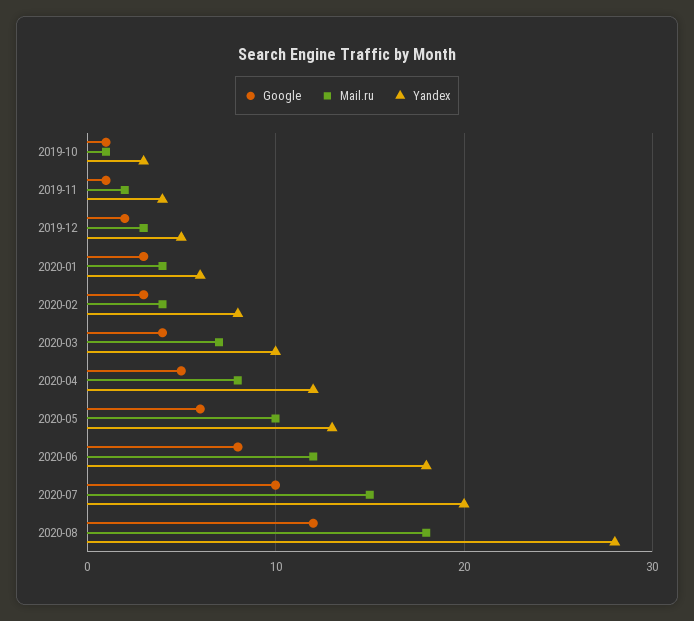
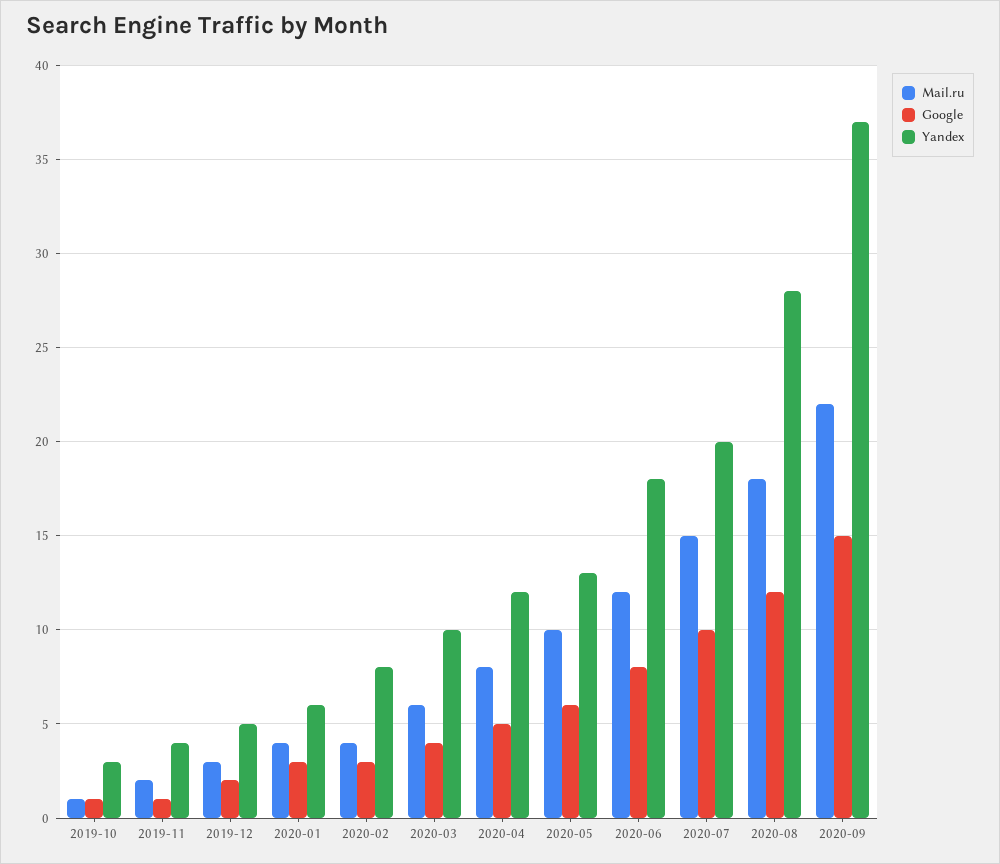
Mail.ru, 2020-03: 7 -> 6
Mail.ru, 2020-09: none -> 22
Google, 2020-09: none -> 15
Yandex, 2020-09: none -> 37

